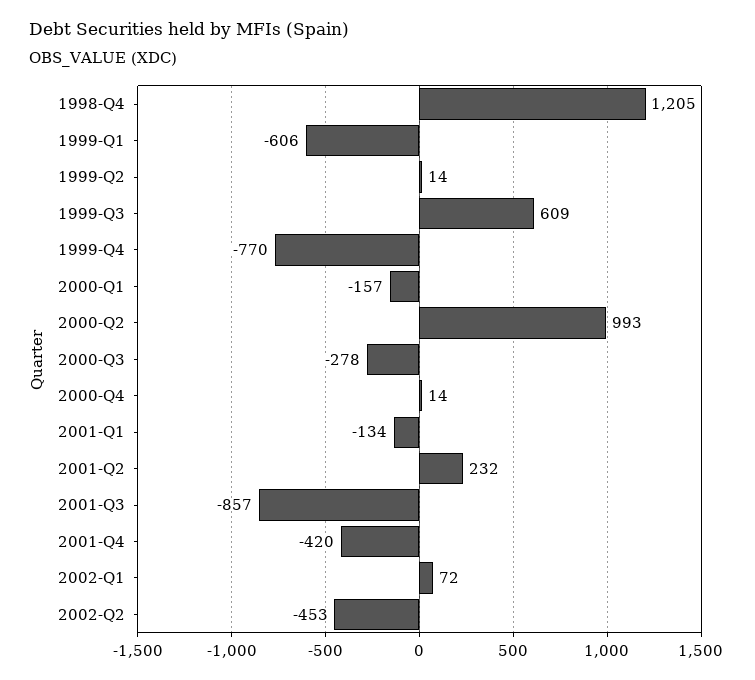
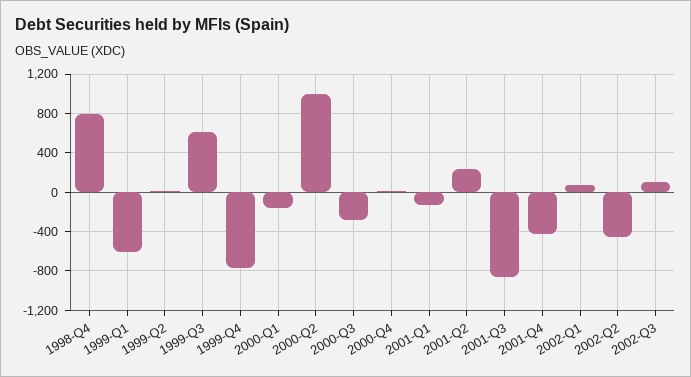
1998-Q4: 1205 -> 800
2002-Q3: none -> 100

